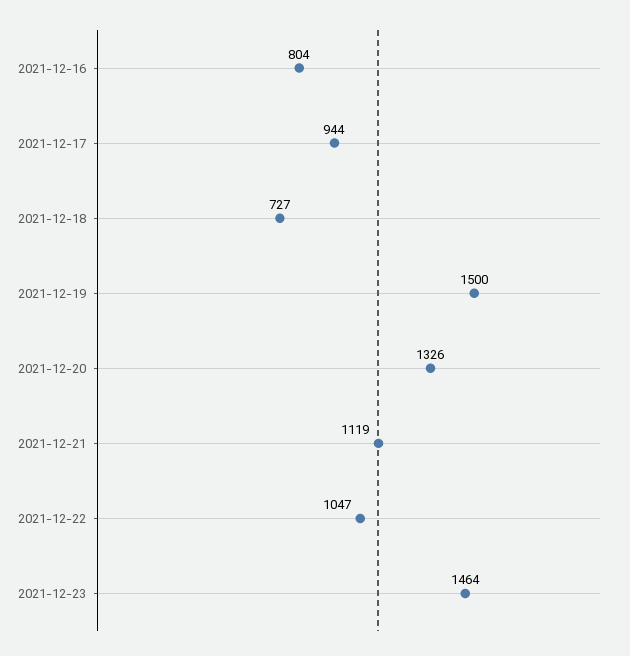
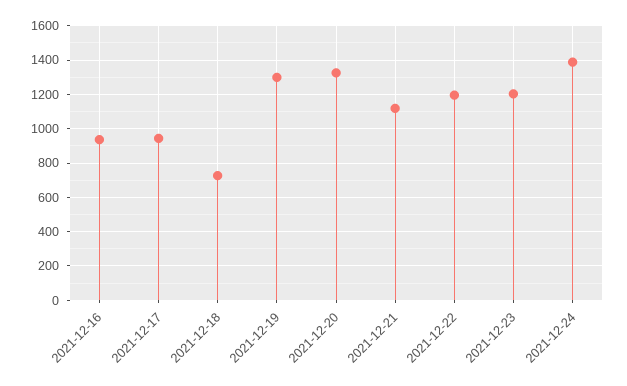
2021-12-16: 804 -> 950
2021-12-19: 1500 -> 1300
2021-12-22: 1047 -> 1200
2021-12-23: 1464 -> 1200
2021-12-24: none -> 1400

